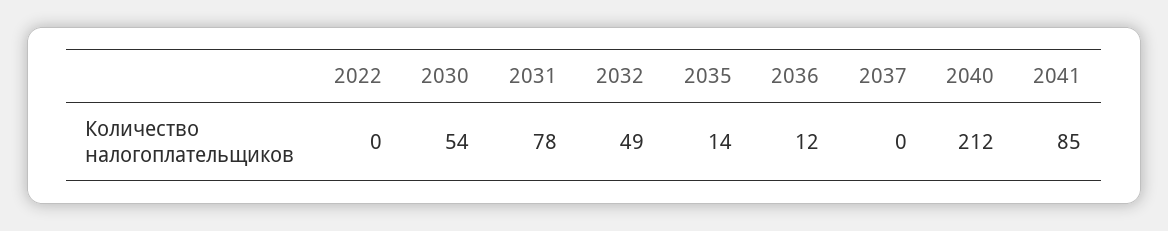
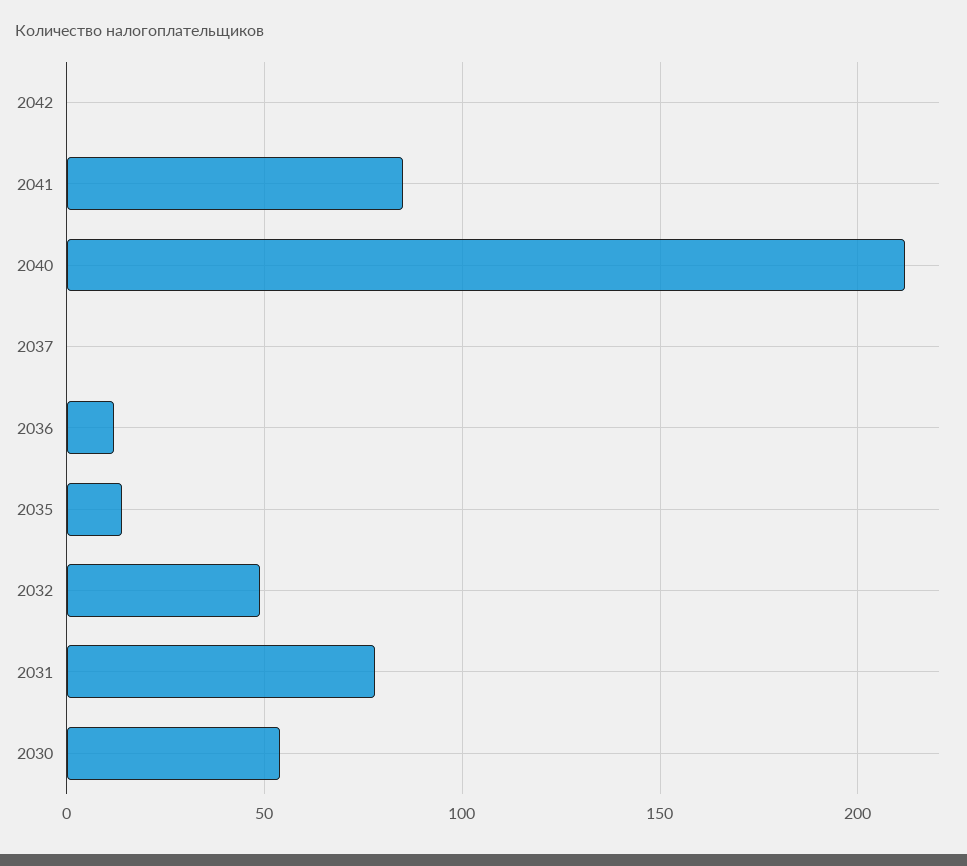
2022: 0 -> none
2042: none -> 0

